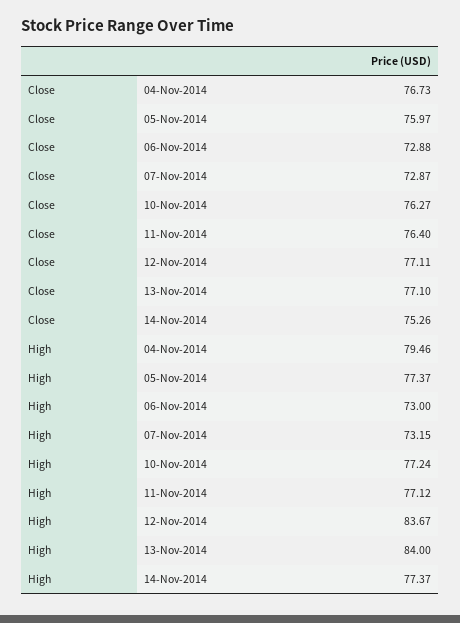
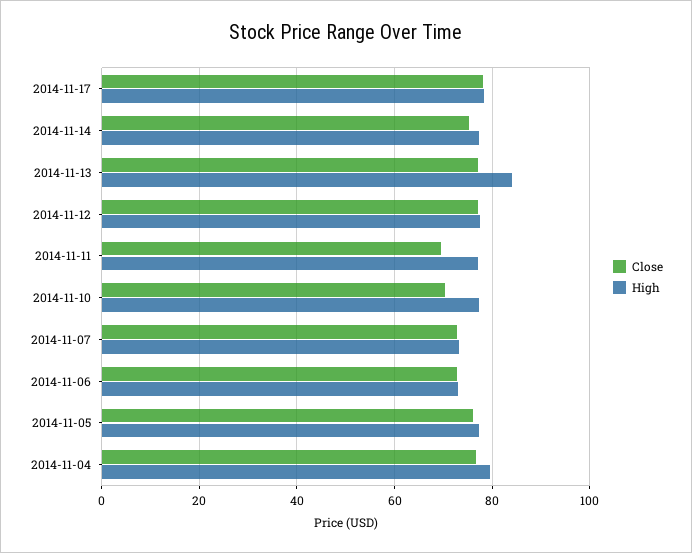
Close, 10-Nov-2014: 76.27 -> 70
Close, 11-Nov-2014: 76.4 -> 70
High, 12-Nov-2014: 83.67 -> 78
Close, 2014-11-17: none -> 78
High, 2014-11-17: none -> 78

